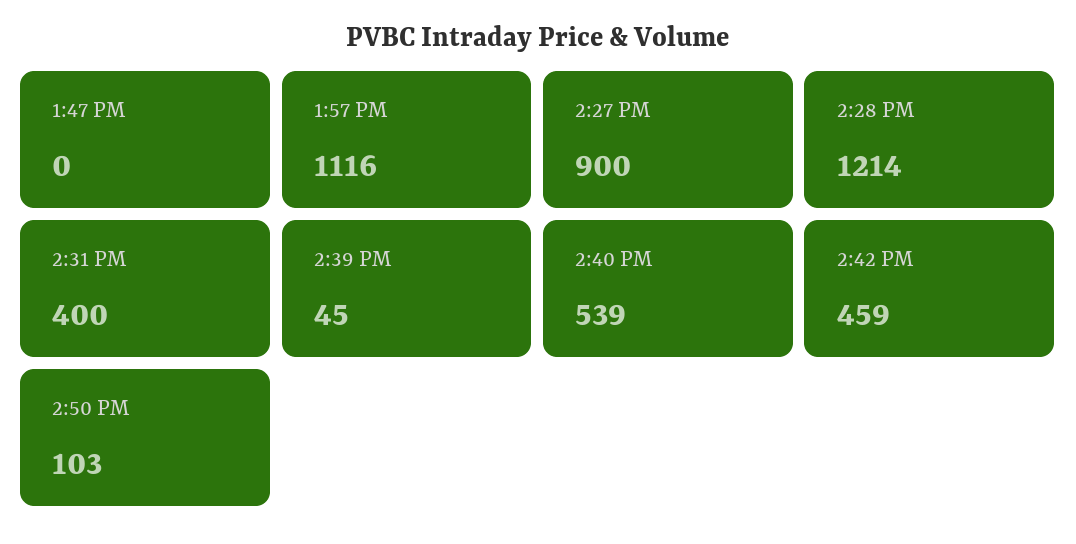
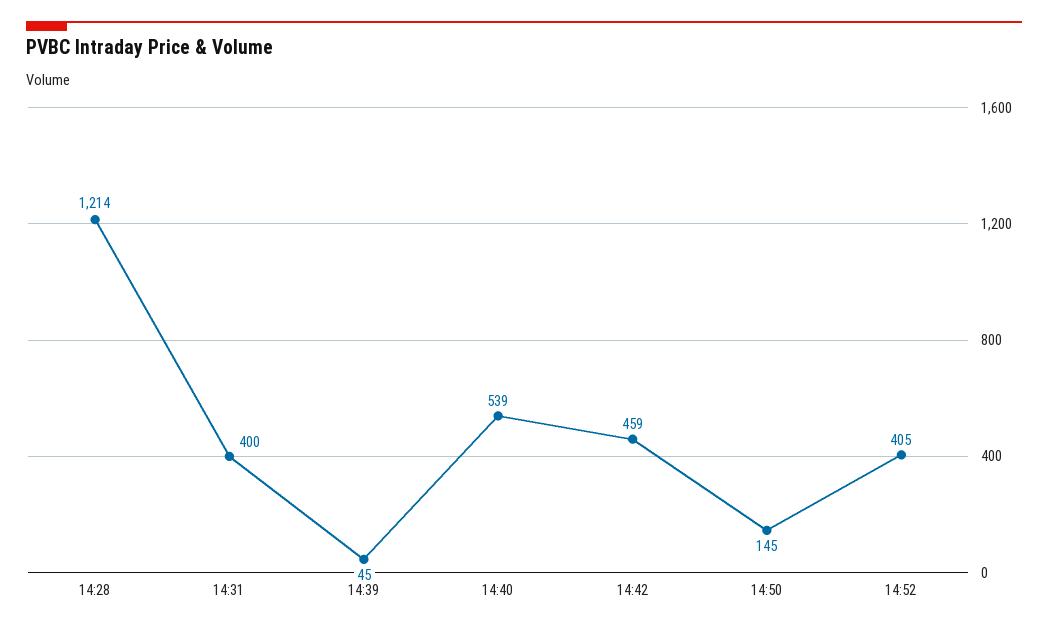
1:47 PM: 0 -> none
1:57 PM: 1116 -> none
2:27 PM: 900 -> none
2:50 PM: 103 -> 145
14:52: none -> 405

